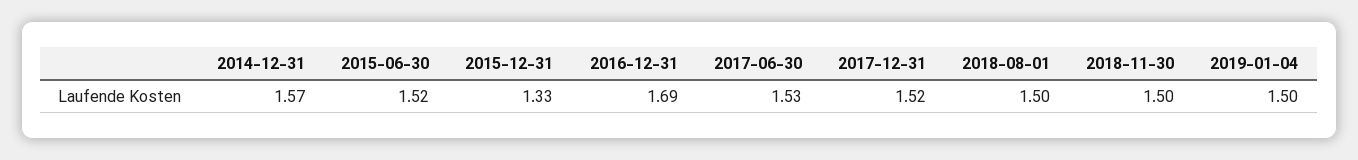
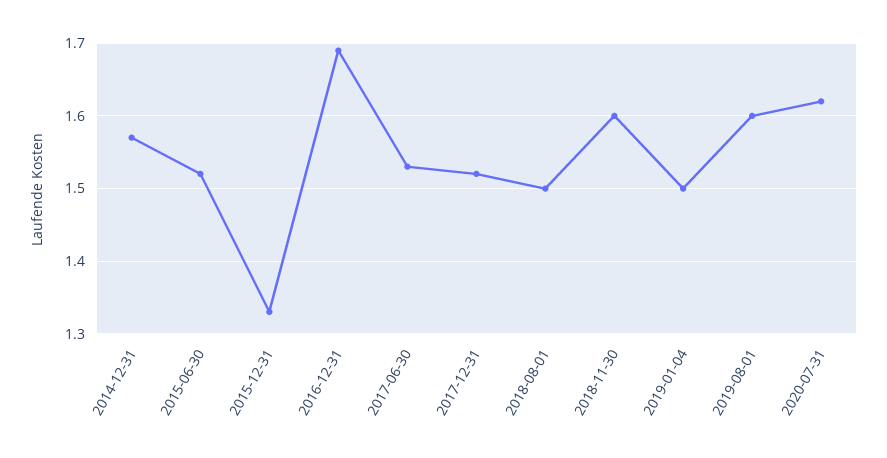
2018-11-30: 1.5 -> 1.6
2019-08-01: none -> 1.6
2020-07-31: none -> 1.62

